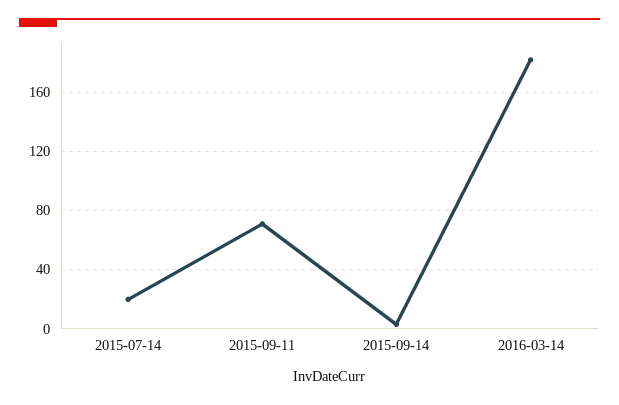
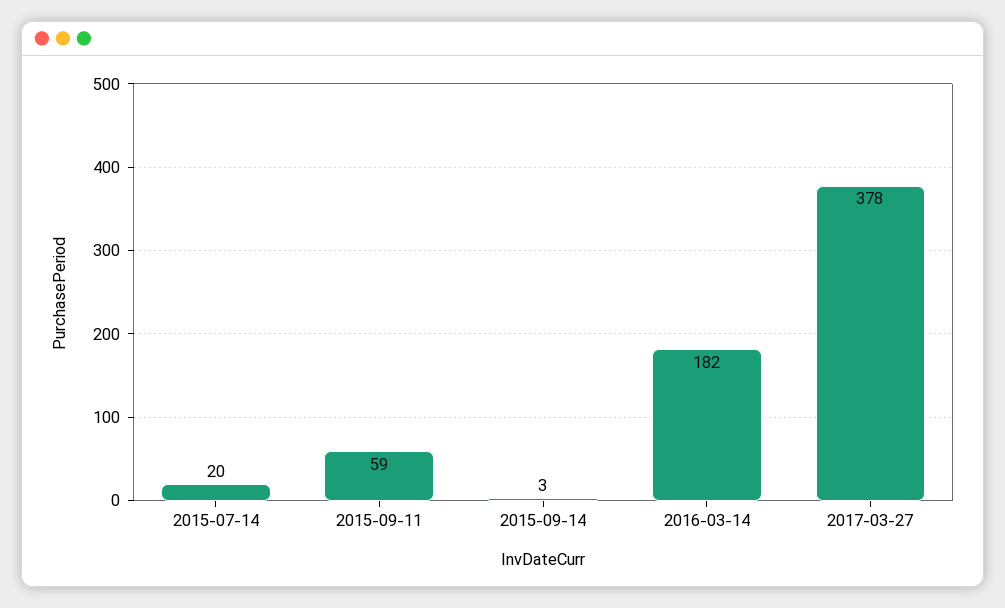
2015-09-11: 70 -> 59
2017-03-27: none -> 378

